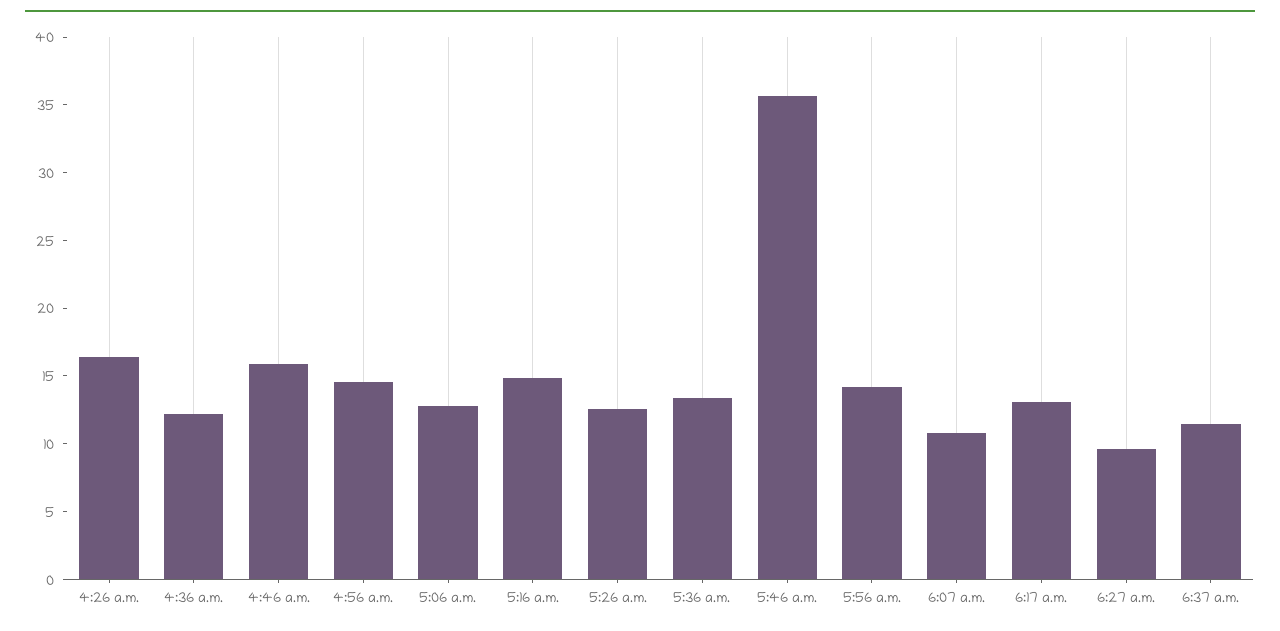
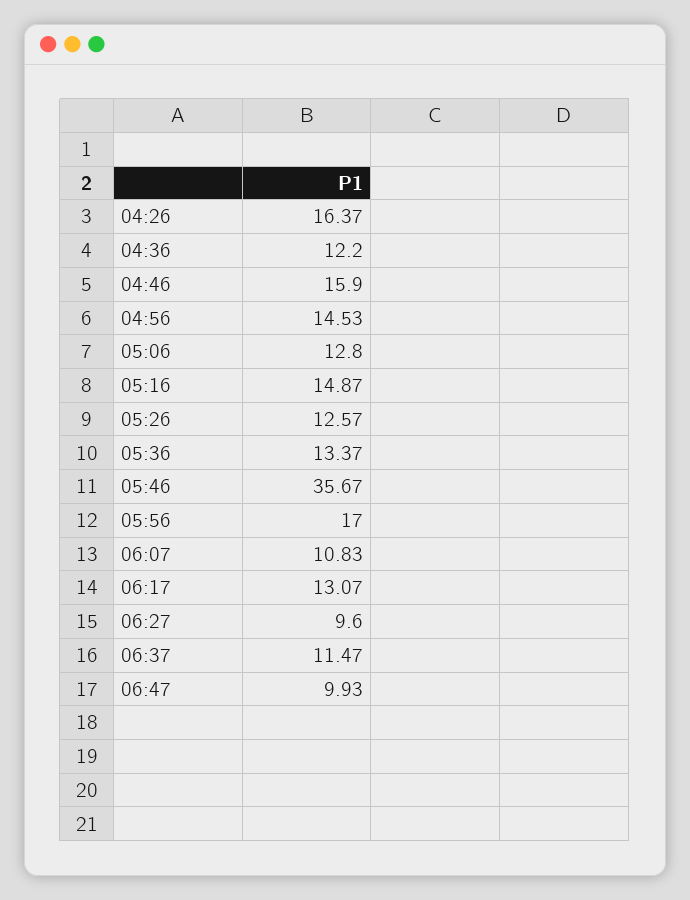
5:56 a.m.: 14 -> 17
06:47: none -> 9.93

